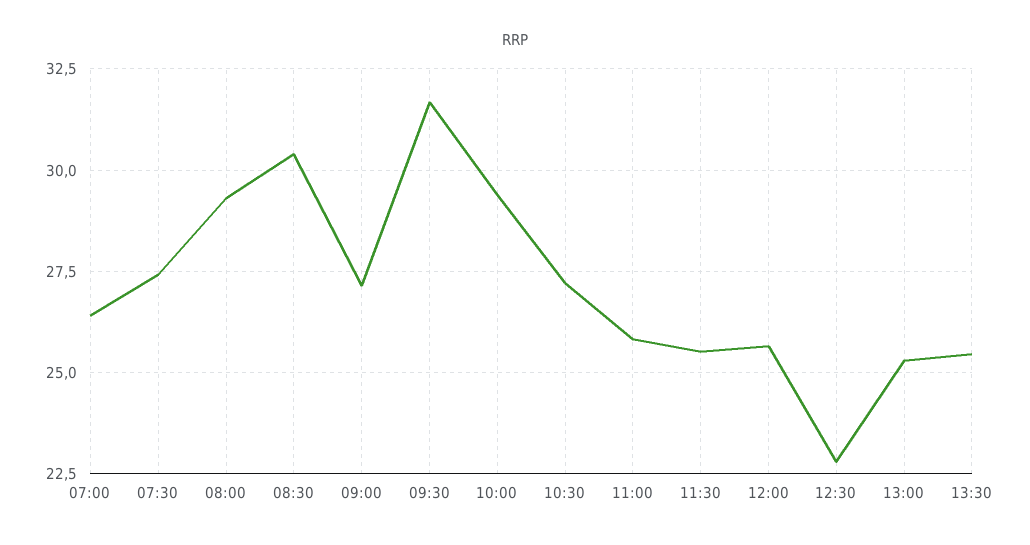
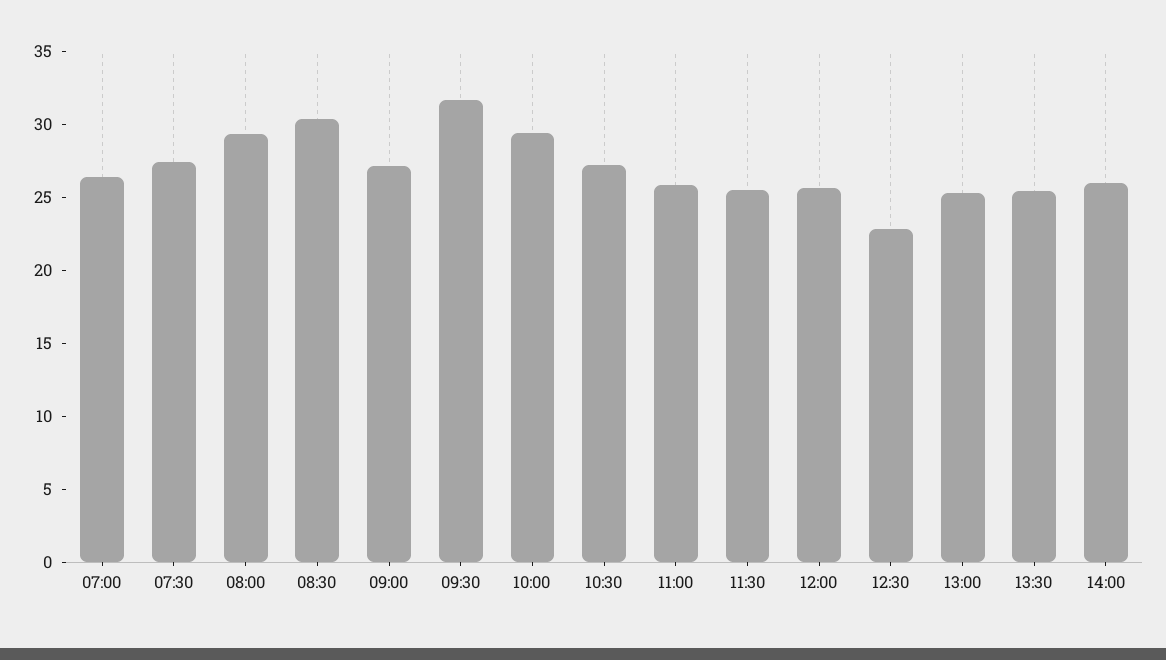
14:00: none -> 26

